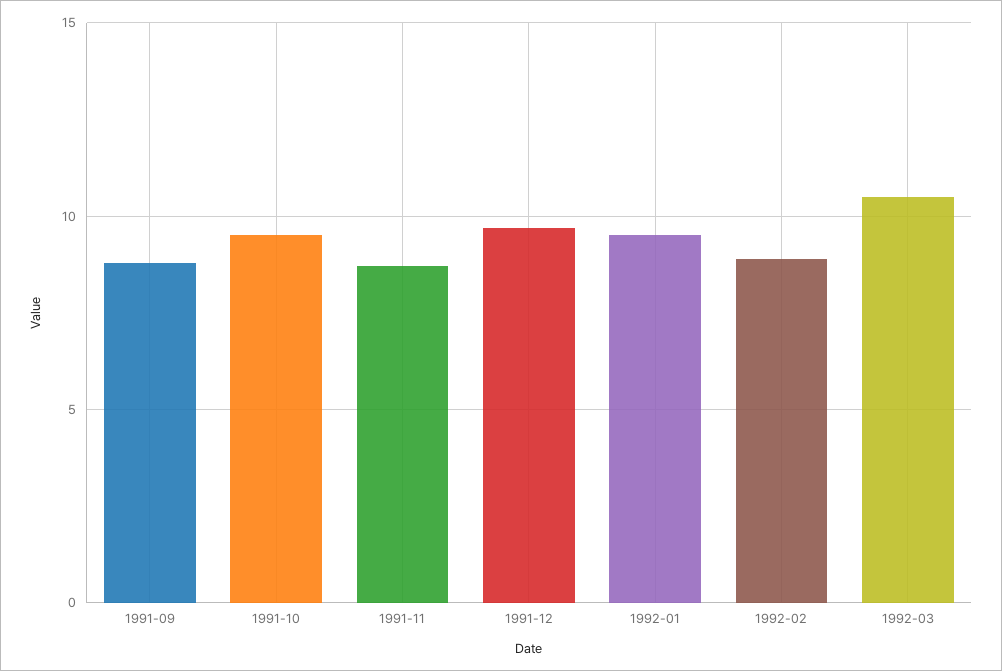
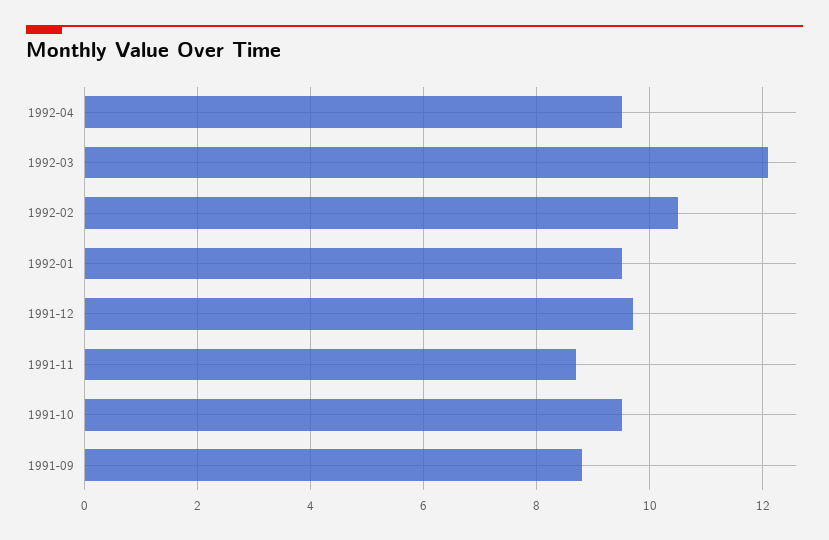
1992-02: 9 -> 10.5
1992-03: 10.5 -> 12
1992-04: none -> 9.5

